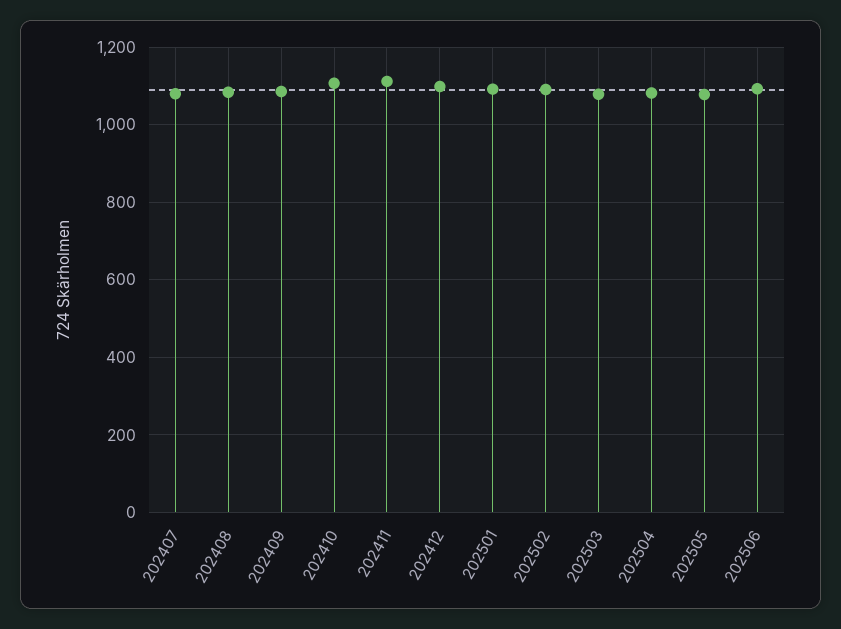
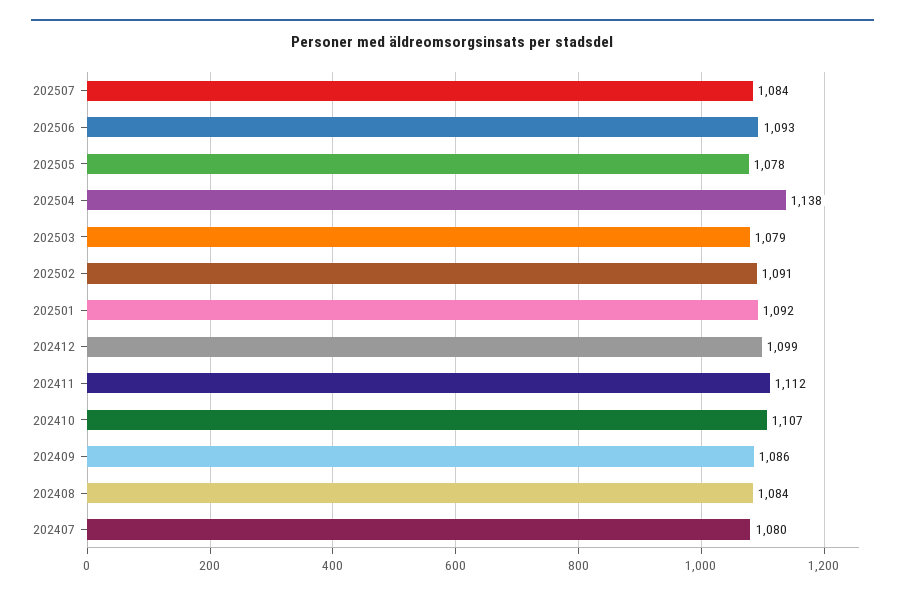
202504: 1080 -> 1138
202507: none -> 1084

